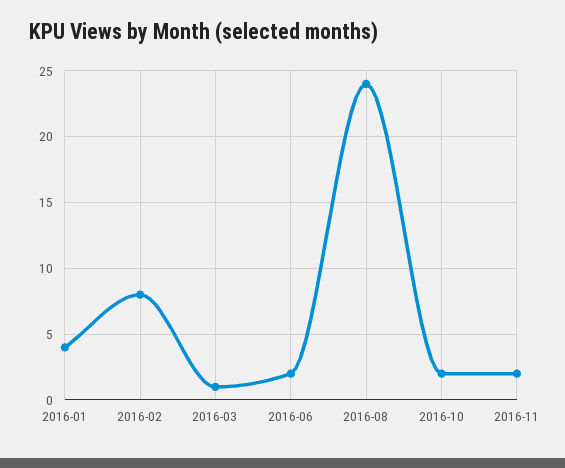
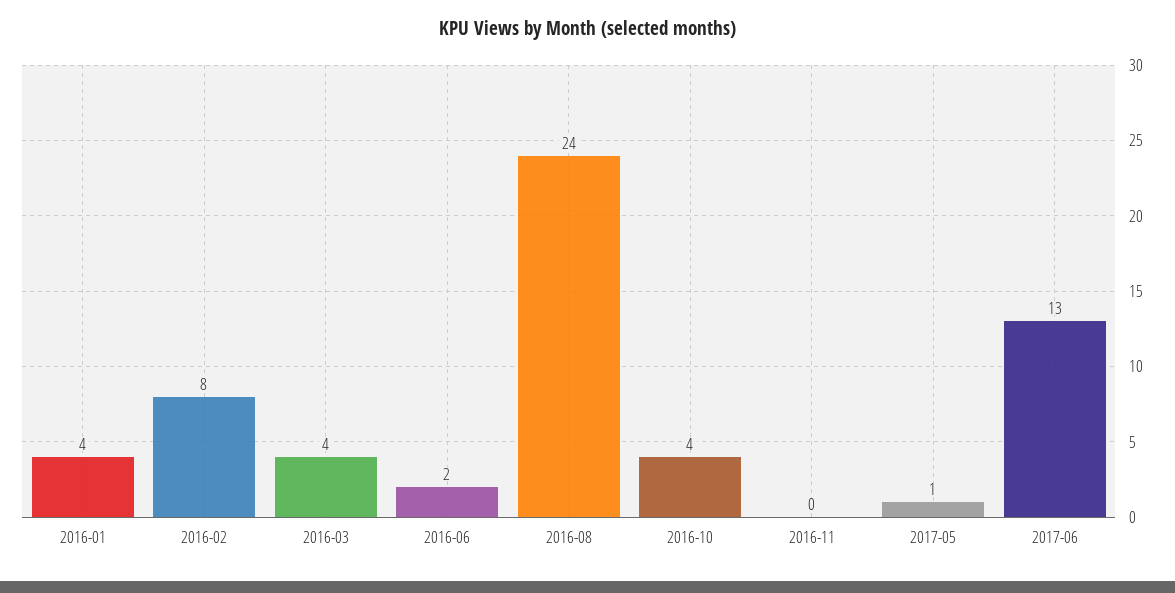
2016-03: 1 -> 4
2016-10: 2 -> 4
2016-11: 2 -> 0
2017-05: none -> 1
2017-06: none -> 13

